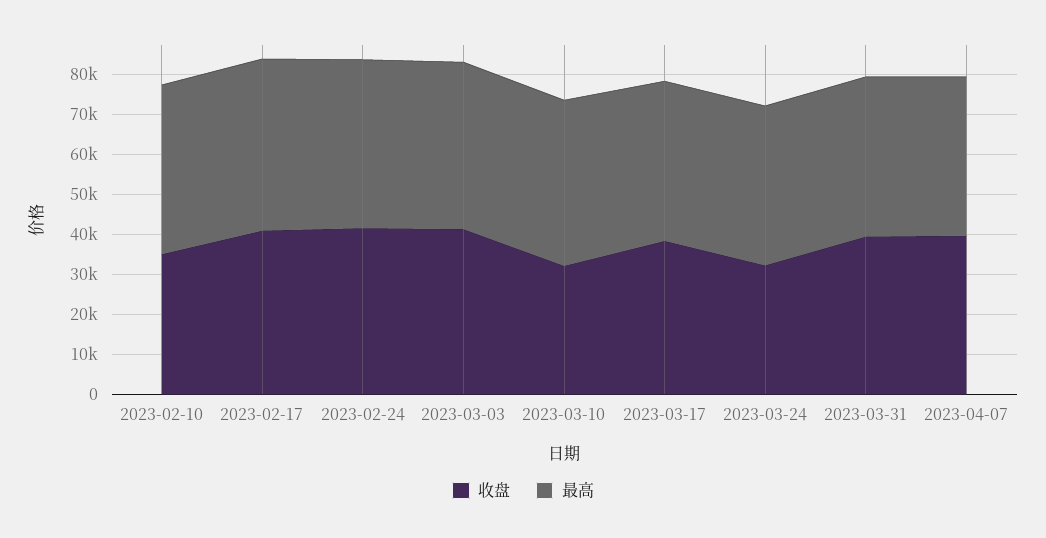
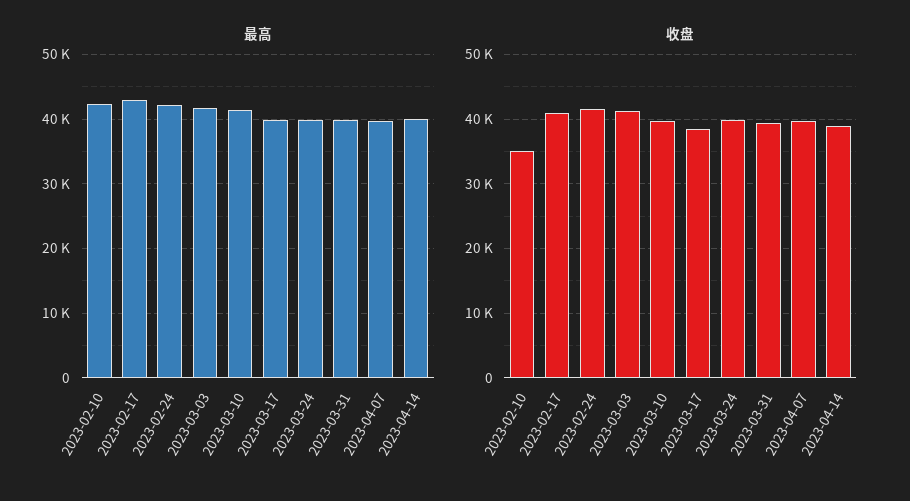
收盘, 2023-03-10: 32000 -> 40000
收盘, 2023-03-24: 32000 -> 40000
最高, 2023-04-14: none -> 40000
收盘, 2023-04-14: none -> 39000

